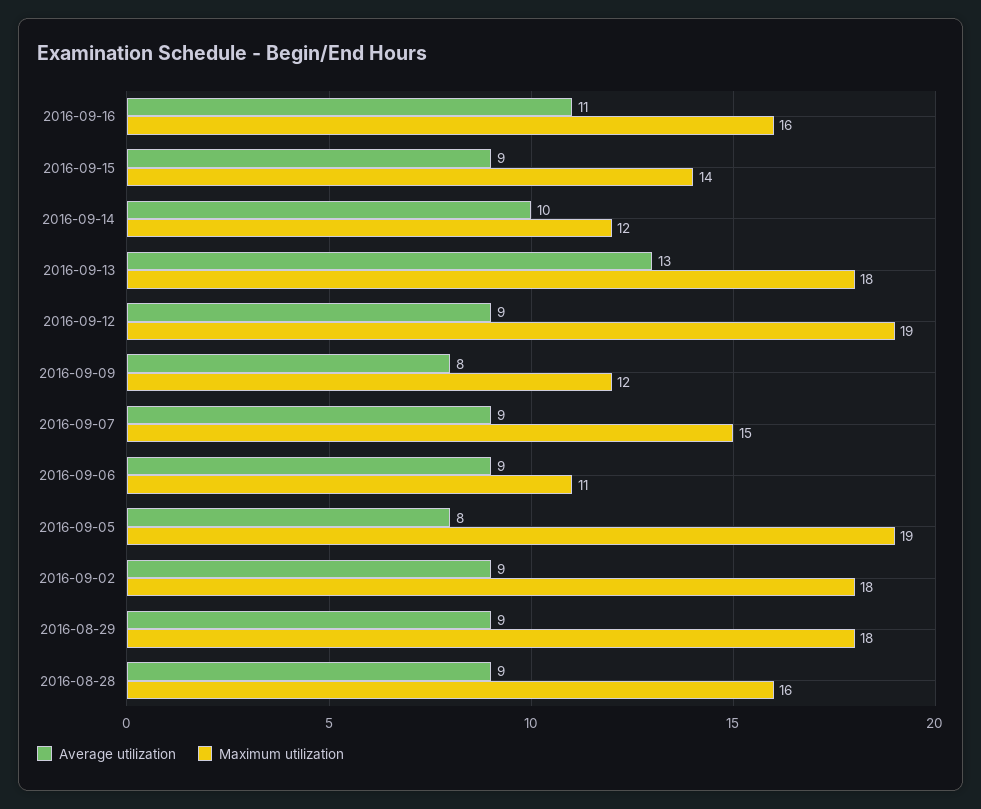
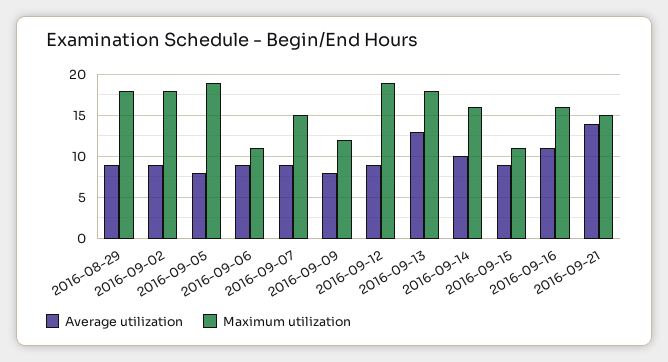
Maximum utilization, 2016-09-15: 14 -> 11
Maximum utilization, 2016-09-14: 12 -> 16
Average utilization, 2016-08-28: 9 -> none
Maximum utilization, 2016-08-28: 16 -> none
Average utilization, 2016-09-21: none -> 14
Maximum utilization, 2016-09-21: none -> 15

